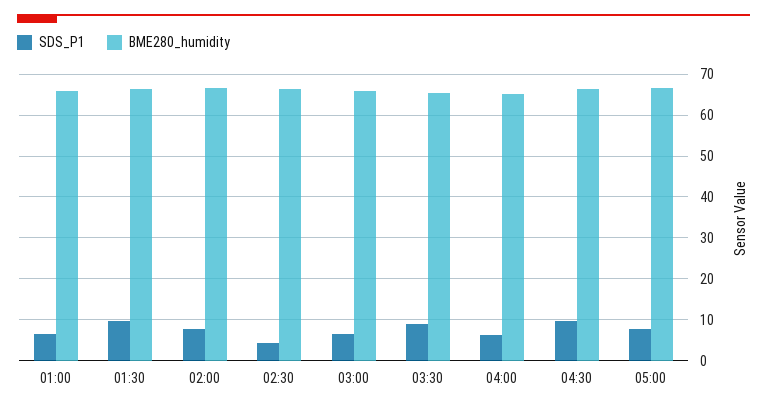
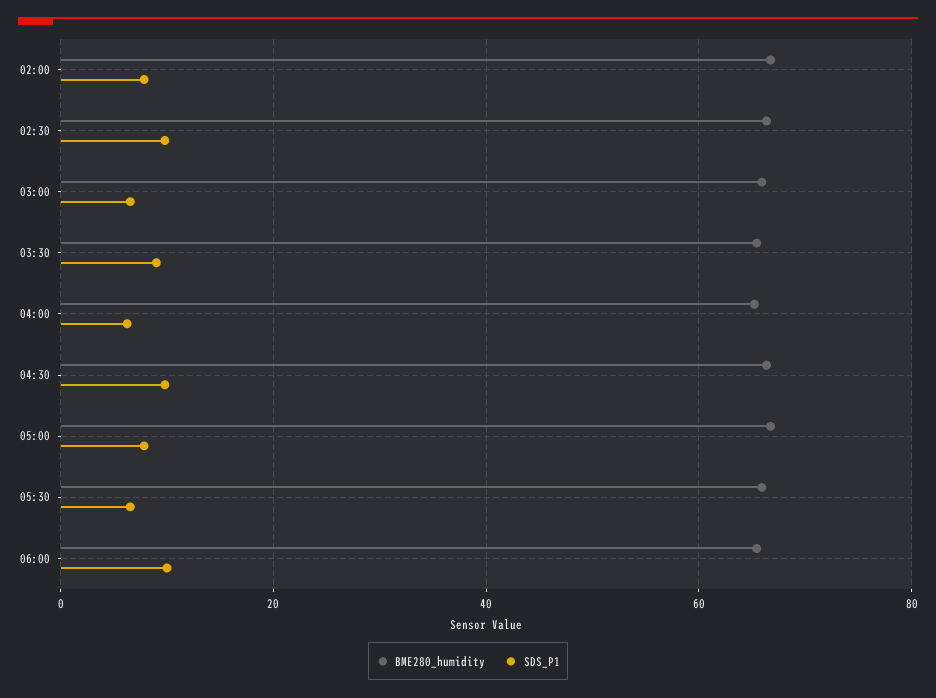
SDS_P1, 01:00: 6 -> none
BME280_humidity, 01:00: 66 -> none
SDS_P1, 01:30: 10 -> none
BME280_humidity, 01:30: 66 -> none
SDS_P1, 02:30: 4 -> 10
BME280_humidity, 05:30: none -> 66
SDS_P1, 05:30: none -> 6
BME280_humidity, 06:00: none -> 66
SDS_P1, 06:00: none -> 10

